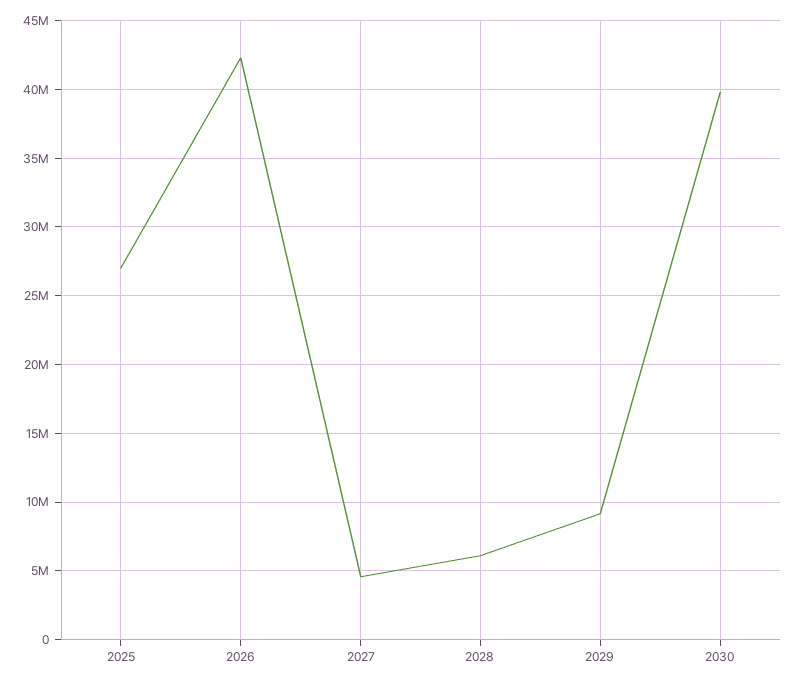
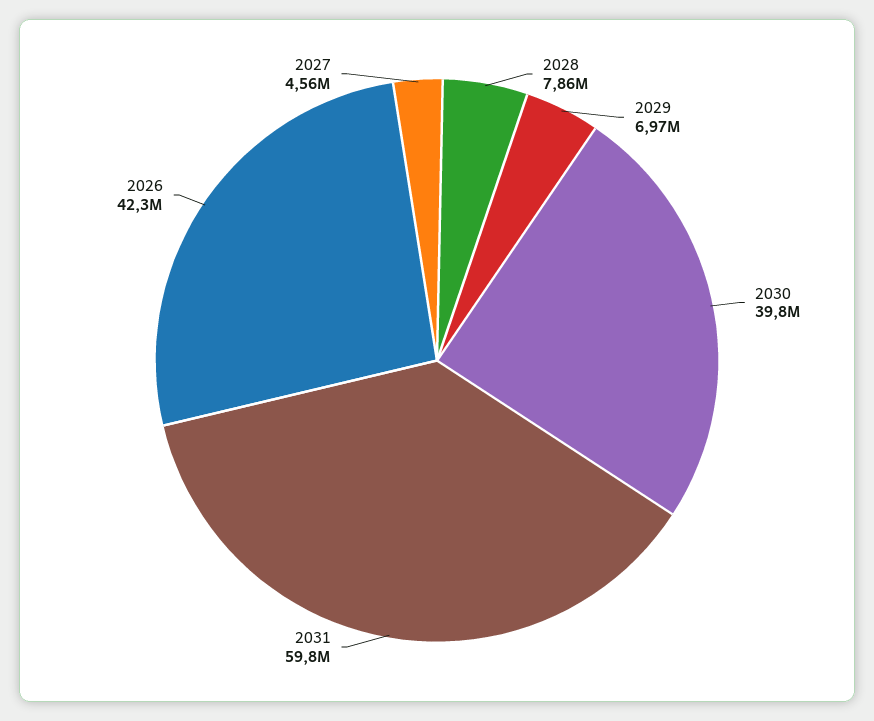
2025: 27000000 -> none
2028: 6000000 -> 7860000
2029: 9000000 -> 6970000
2031: none -> 59800000

